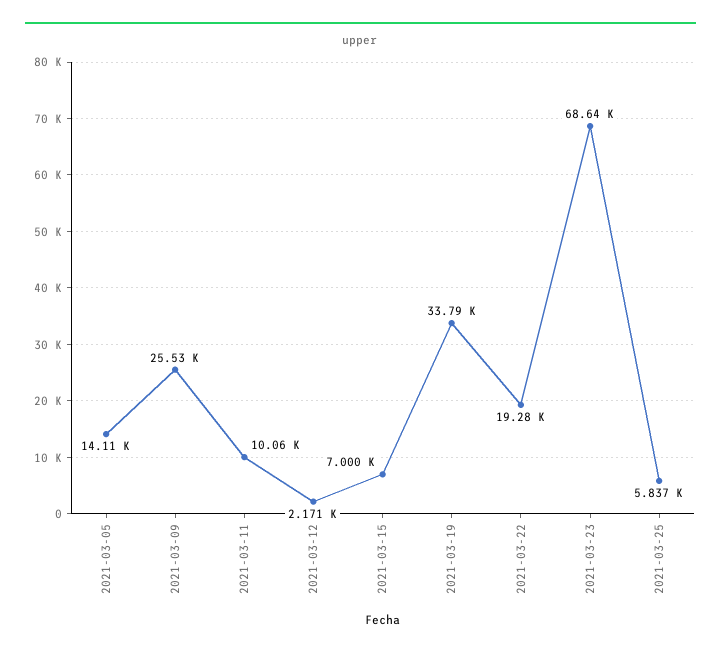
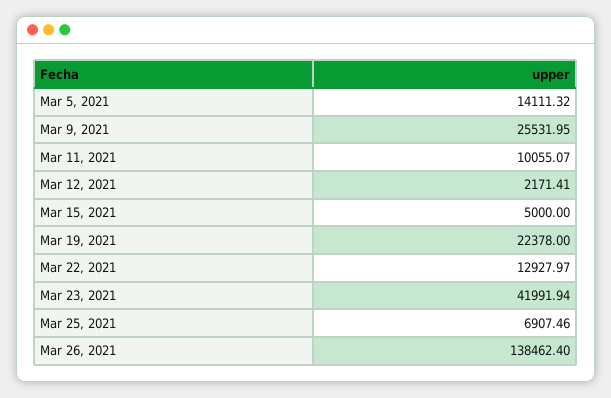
2021-03-15: 7000 -> 5000
2021-03-19: 33790 -> 22378
2021-03-22: 19280 -> 12927.97
2021-03-23: 68640 -> 41991.94
2021-03-25: 5837 -> 6907.46
Mar 26, 2021: none -> 138462.4

